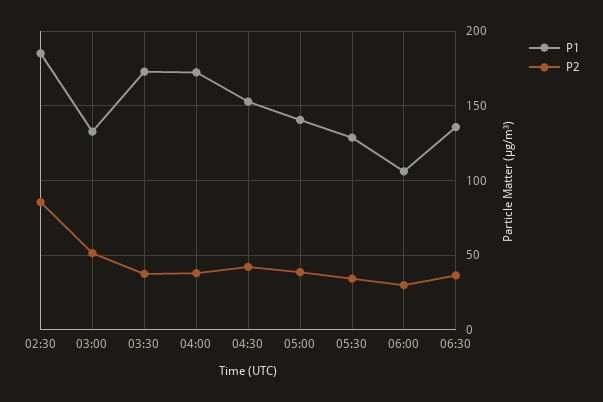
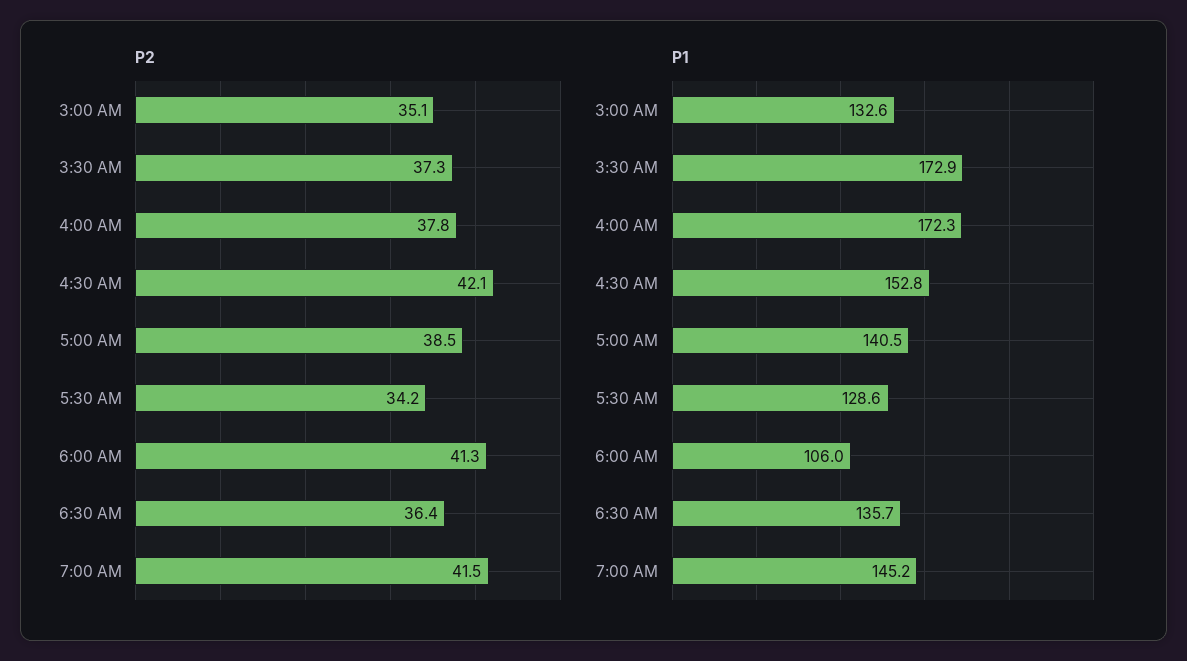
P1, 02:30: 185 -> none
P2, 02:30: 85 -> none
P2, 03:00: 50 -> 35.1
P2, 06:00: 30 -> 41.3
P2, 7:00 AM: none -> 41.5
P1, 7:00 AM: none -> 145.2

